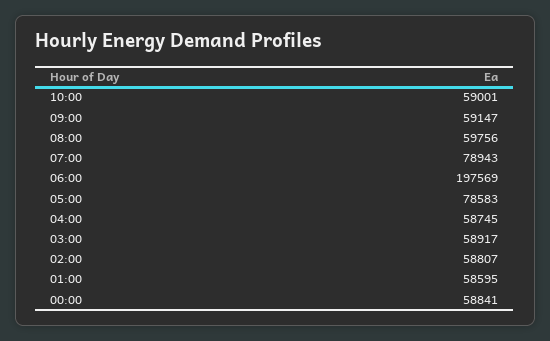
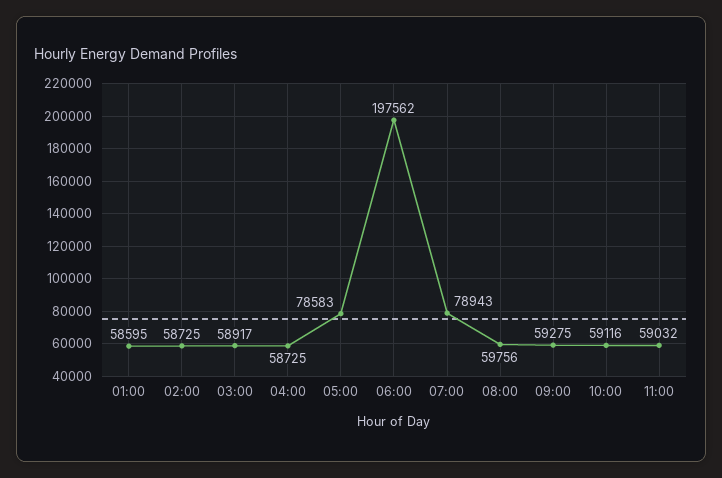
10:00: 59001 -> 59116
09:00: 59147 -> 59275
06:00: 197569 -> 197562
04:00: 58745 -> 58725
02:00: 58807 -> 58725
00:00: 58841 -> none
11:00: none -> 59032

